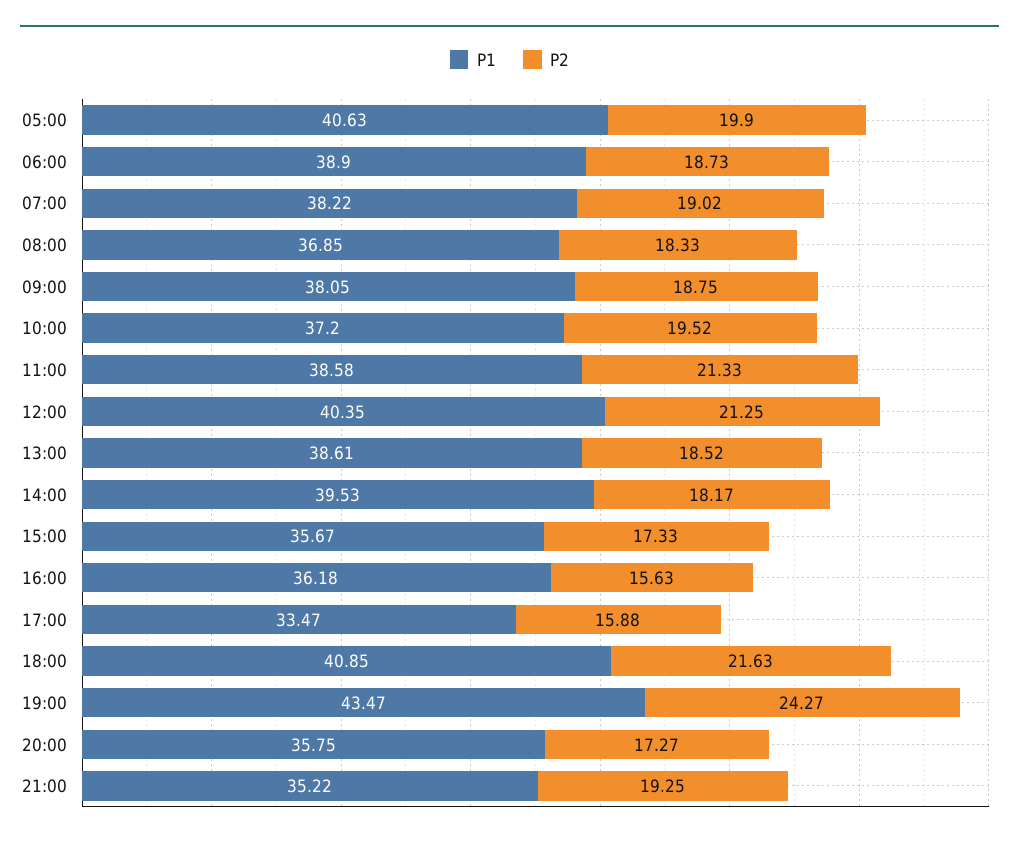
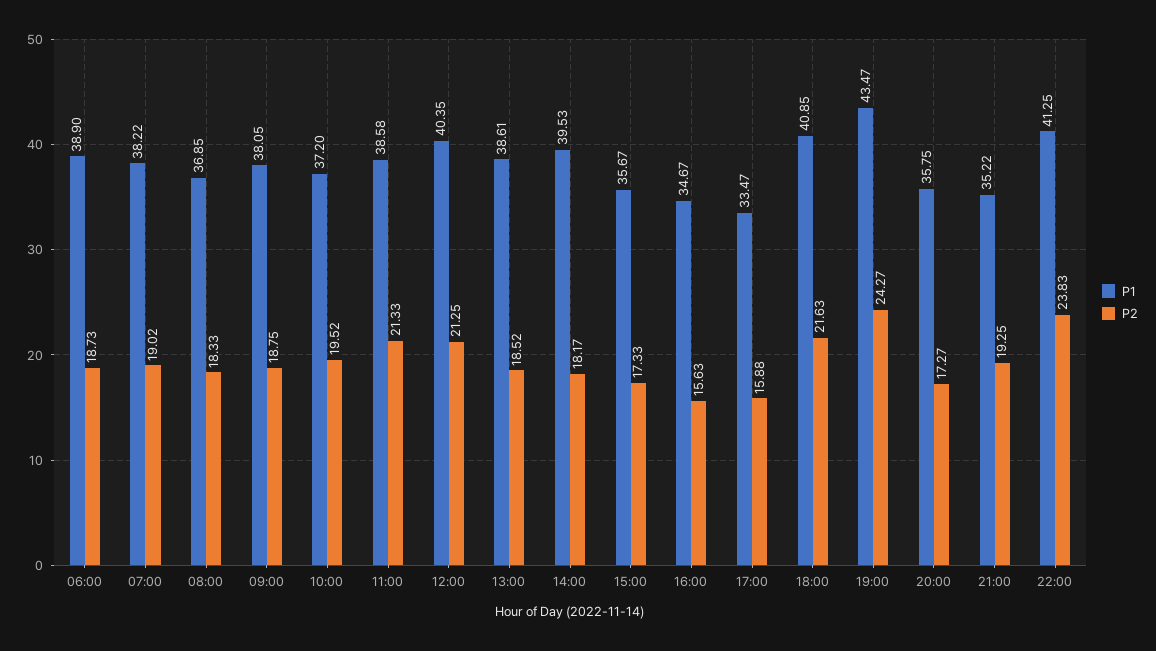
P1, 05:00: 40.63 -> none
P2, 05:00: 19.9 -> none
P1, 16:00: 36.18 -> 34.67
P1, 22:00: none -> 41.25
P2, 22:00: none -> 23.83

